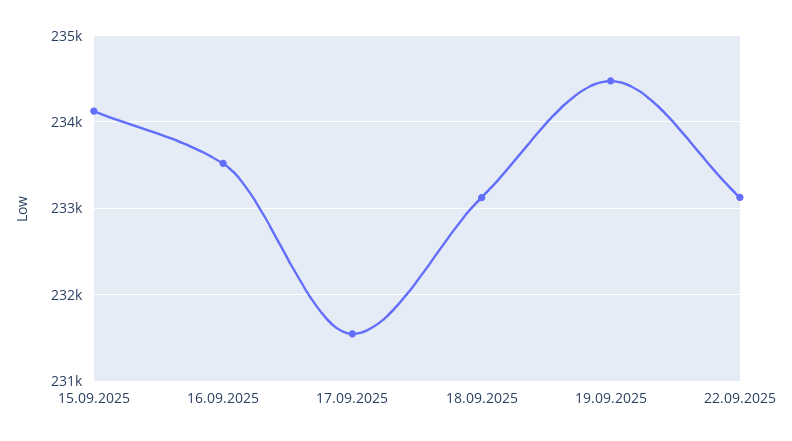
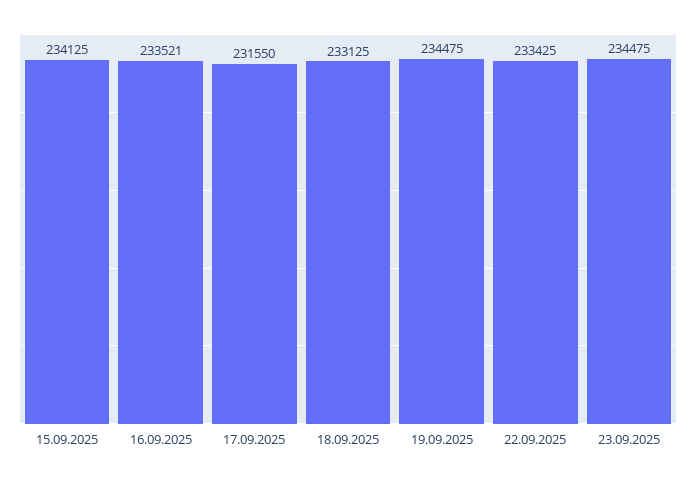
22.09.2025: 233100 -> 233425
23.09.2025: none -> 234475

